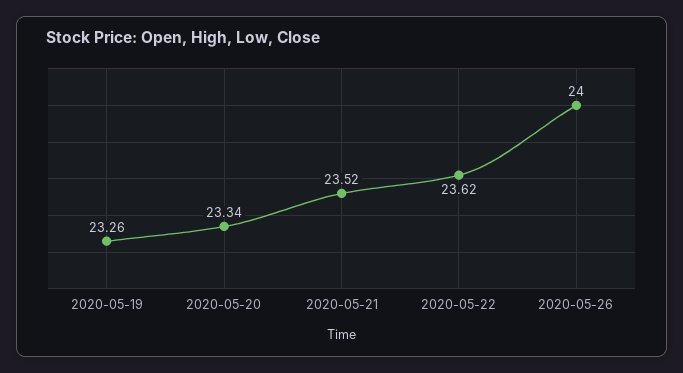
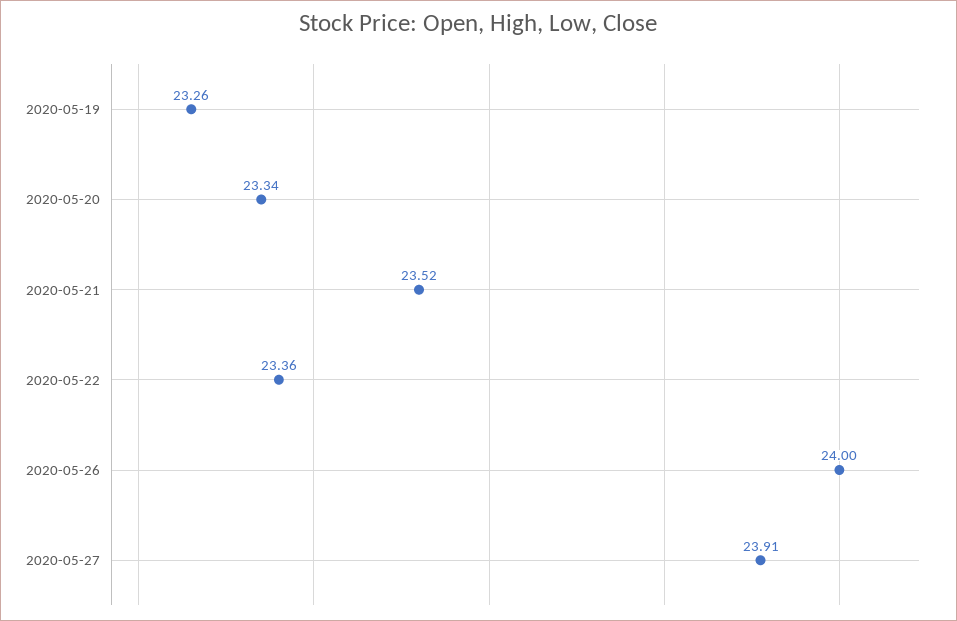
2020-05-22: 23.62 -> 23.36
2020-05-27: none -> 23.91

